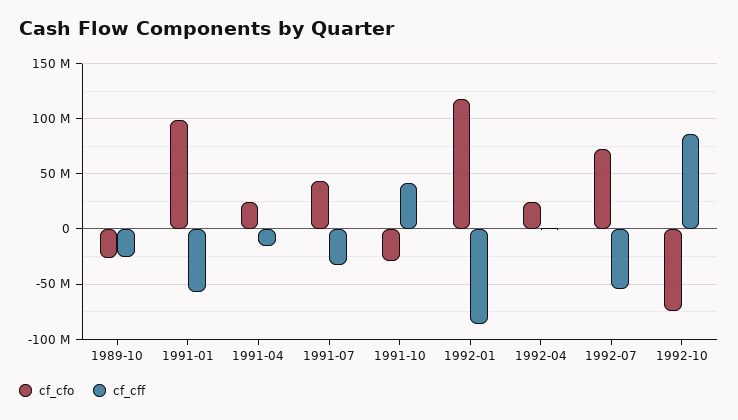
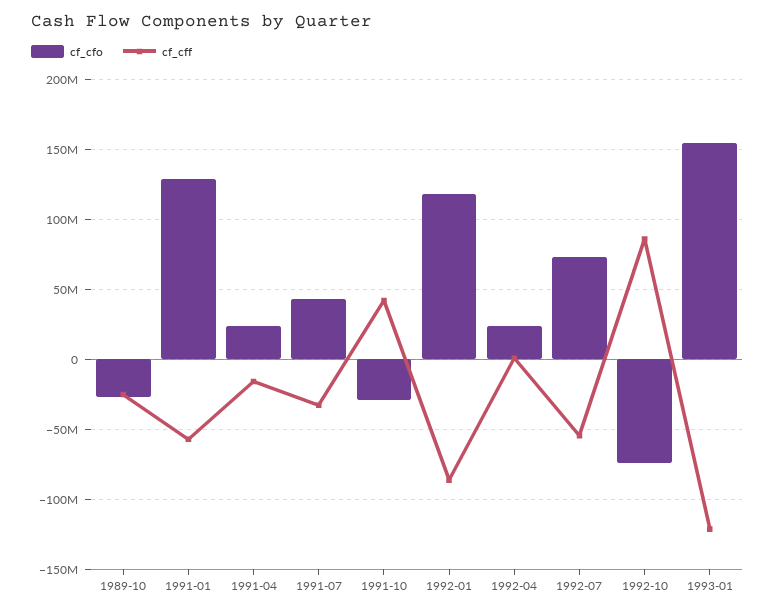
cf_cfo, 1991-01: 100000000 -> 130000000
cf_cfo, 1993-01: none -> 155000000
cf_cff, 1993-01: none -> -120000000

